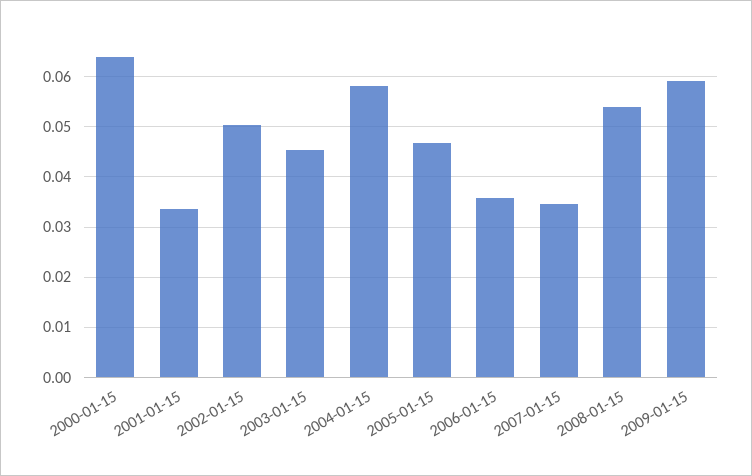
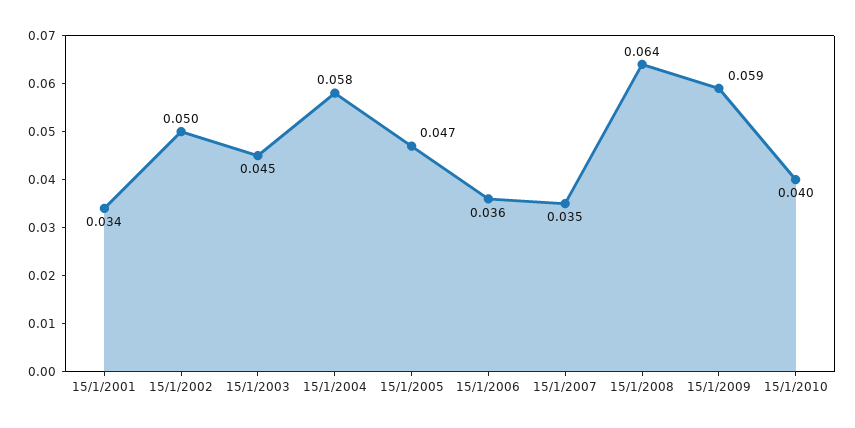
2000-01-15: 0.064 -> none
2008-01-15: 0.054 -> 0.064
15/1/2010: none -> 0.04

